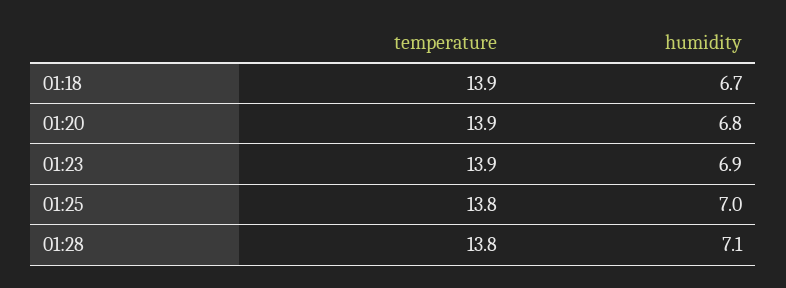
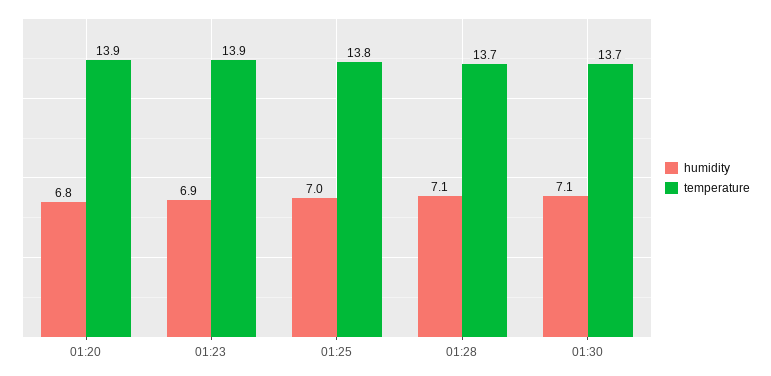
temperature, 01:18: 13.9 -> none
humidity, 01:18: 6.7 -> none
temperature, 01:28: 13.8 -> 13.7
humidity, 01:30: none -> 7.1
temperature, 01:30: none -> 13.7

